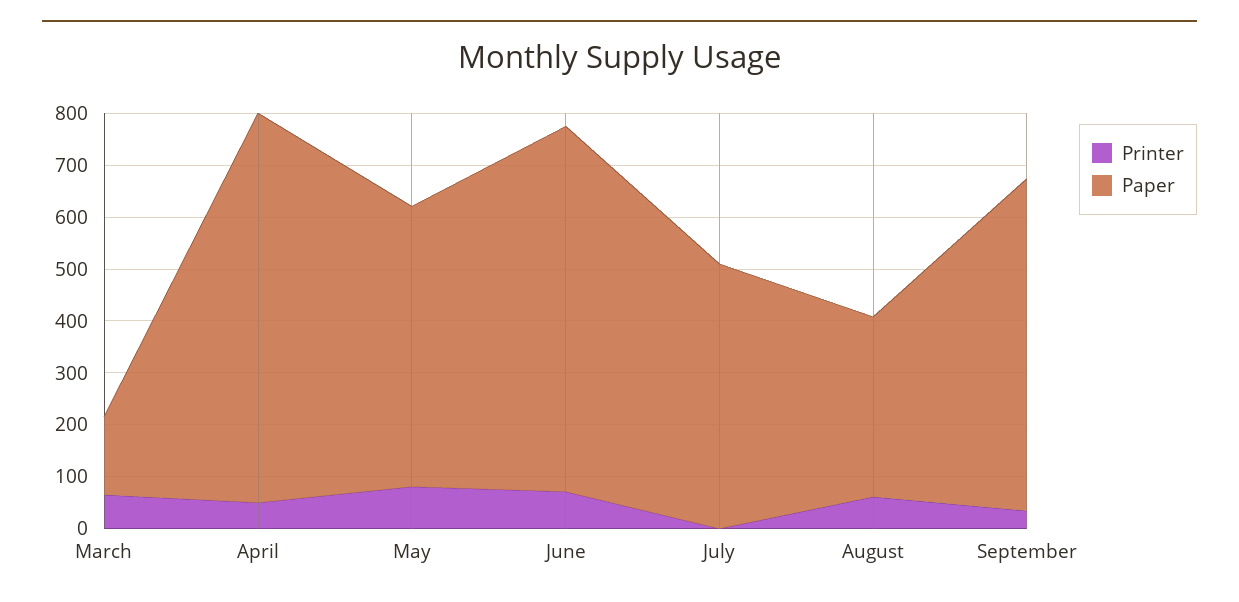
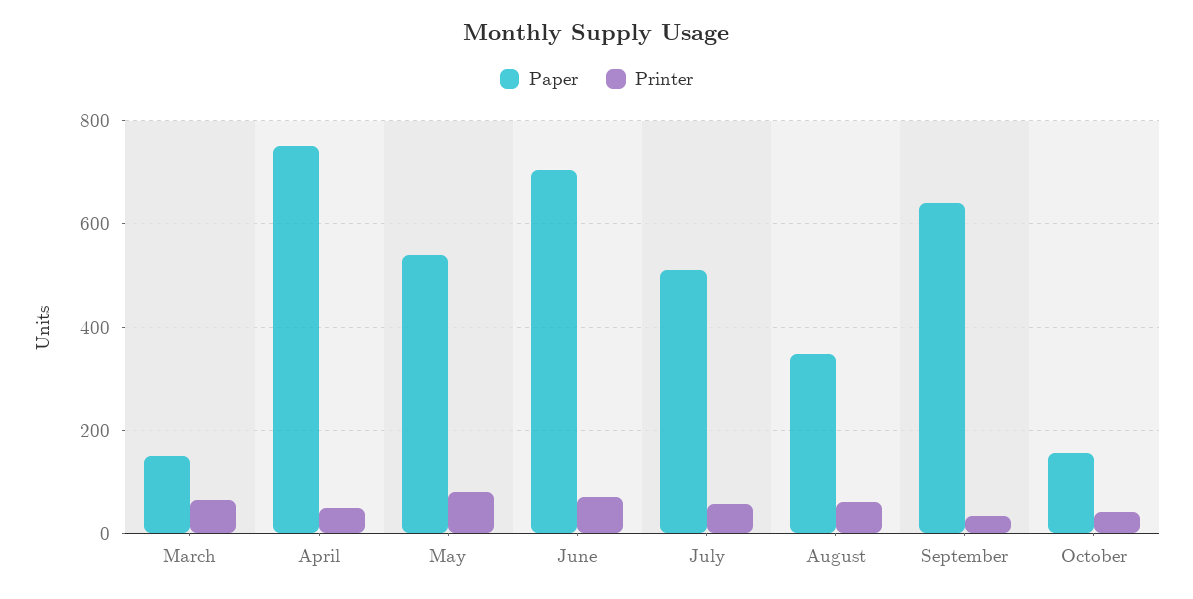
Printer, July: 0 -> 60
Paper, October: none -> 160
Printer, October: none -> 40

